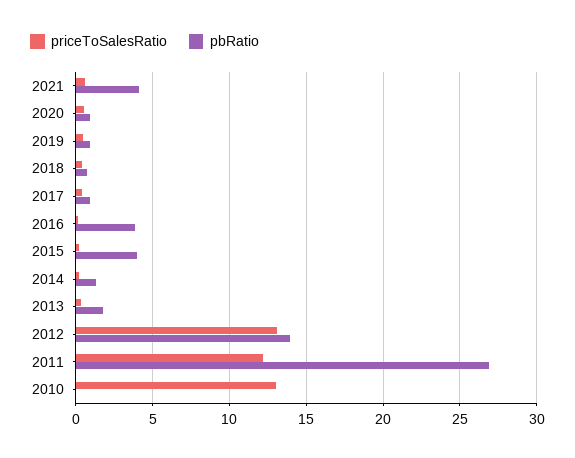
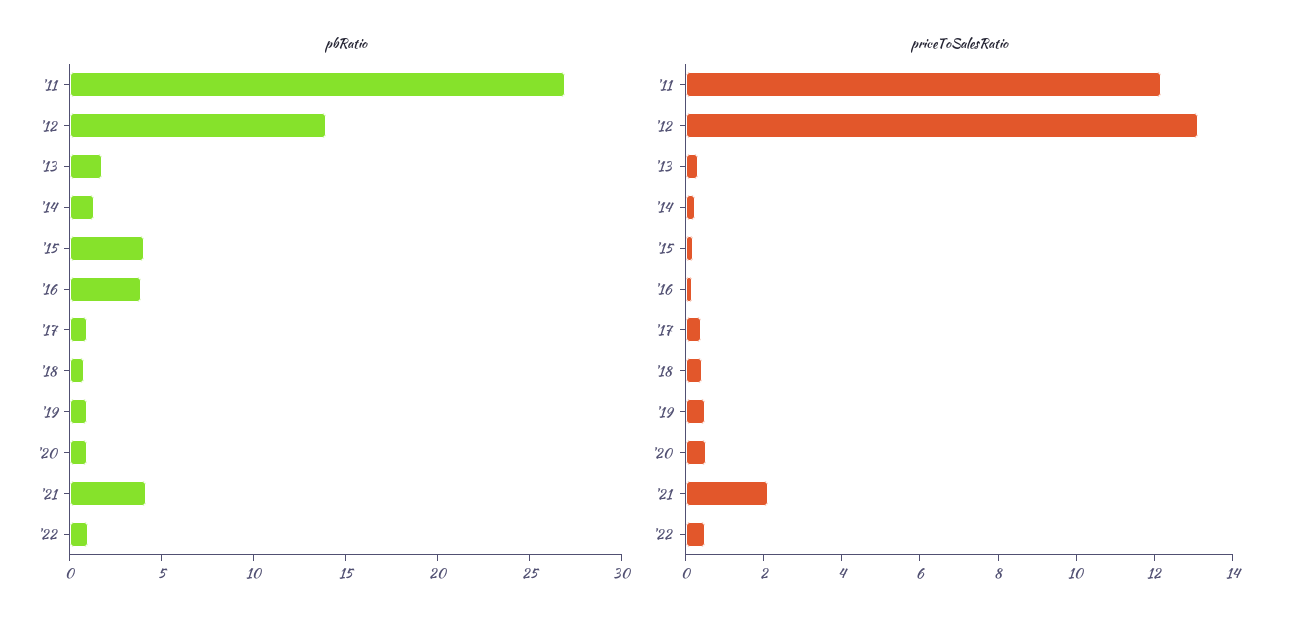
priceToSalesRatio, 2021: 0.5 -> 2
priceToSalesRatio, 2010: 13 -> none
pbRatio, 2010: 0 -> none
pbRatio, '22: none -> 1
priceToSalesRatio, '22: none -> 0.5

